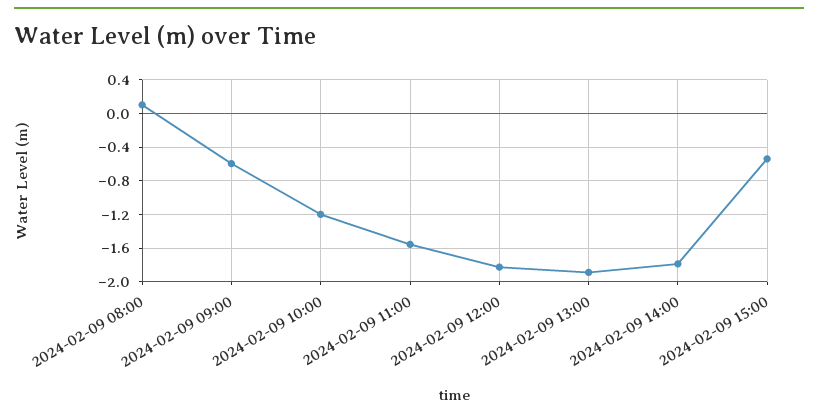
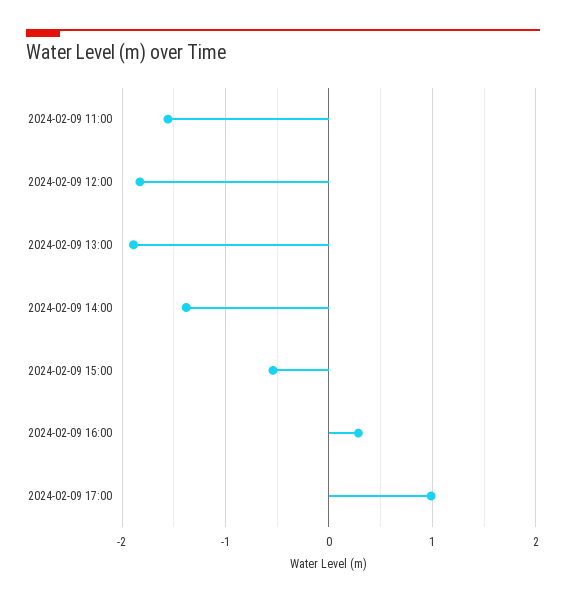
2024-02-09 08:00: 0.1 -> none
2024-02-09 09:00: -0.6 -> none
2024-02-09 10:00: -1.2 -> none
2024-02-09 14:00: -1.8 -> -1.4
2024-02-09 16:00: none -> 0.3
2024-02-09 17:00: none -> 1

